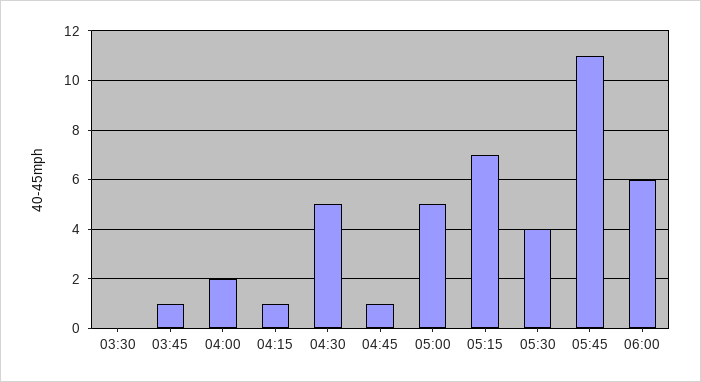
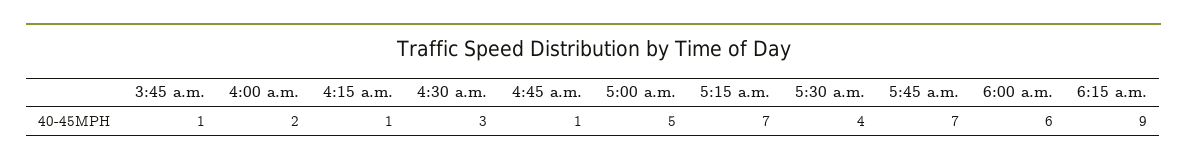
03:30: 0 -> none
04:30: 5 -> 3
05:45: 11 -> 7
6:15 a.m.: none -> 9

